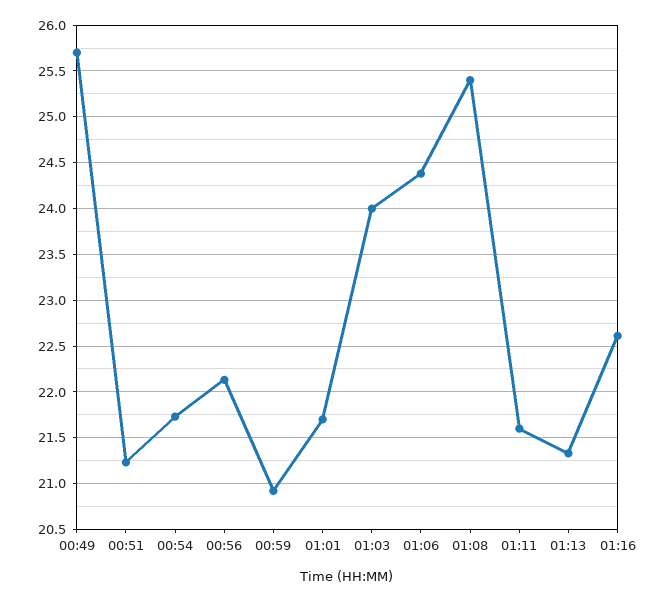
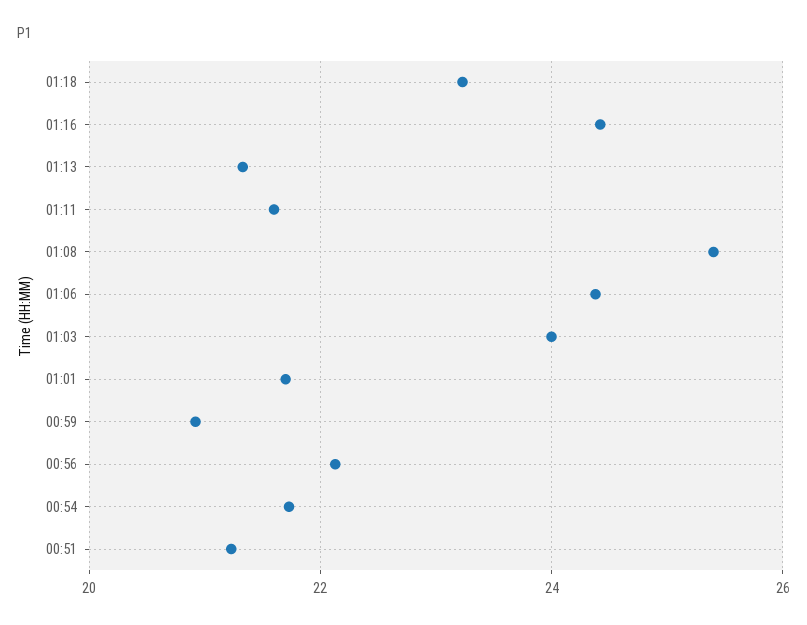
00:49: 25.7 -> none
01:16: 22.6 -> 24.4
01:18: none -> 23.2

